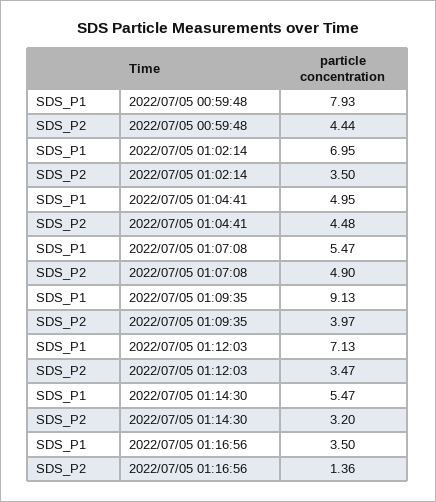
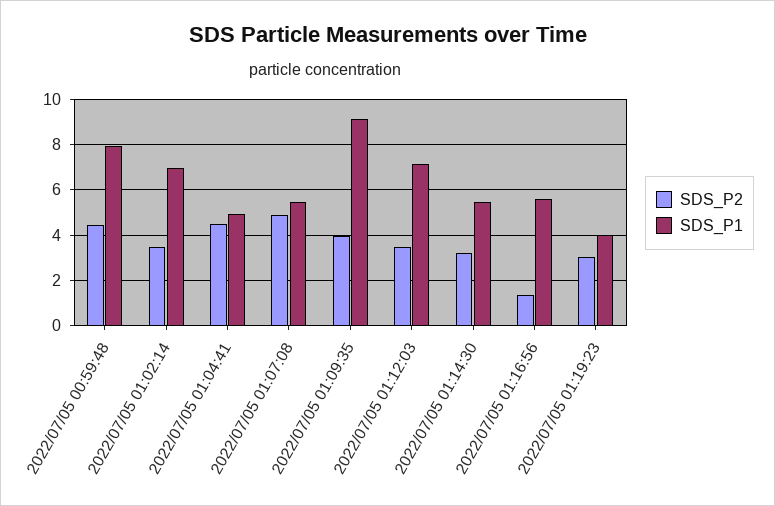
SDS_P1, 2022/07/05 01:16:56: 3.5 -> 5.5
SDS_P2, 2022/07/05 01:19:23: none -> 3
SDS_P1, 2022/07/05 01:19:23: none -> 4

